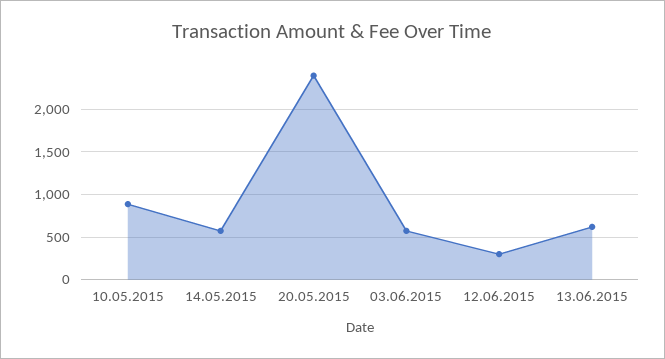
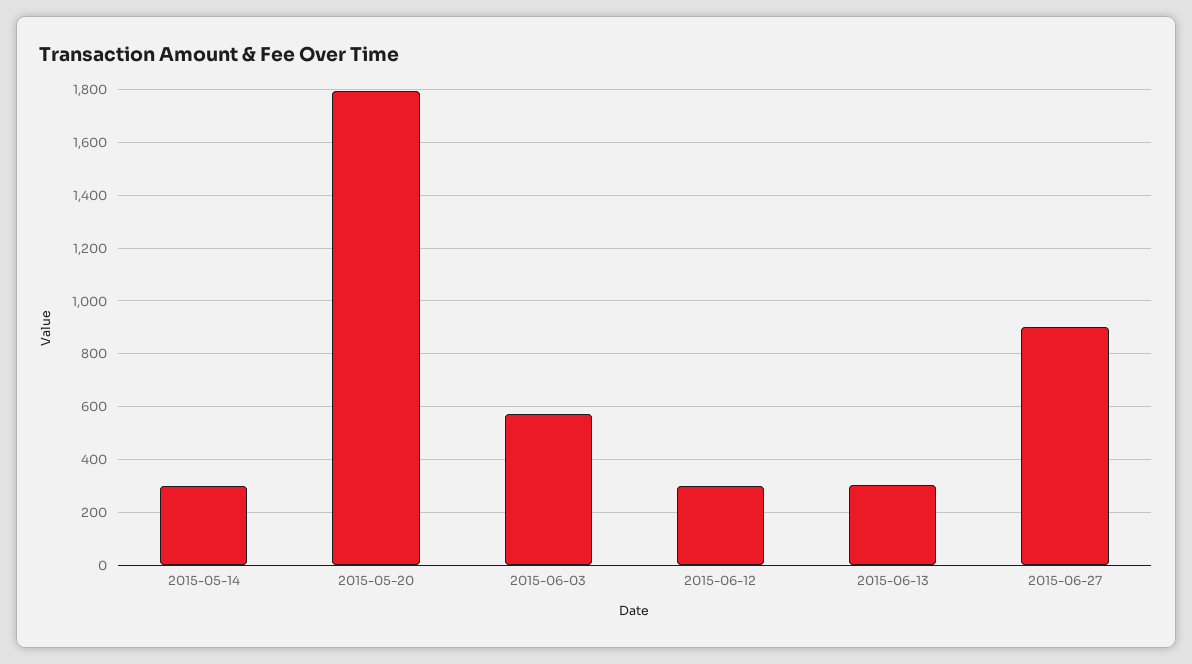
10.05.2015: 900 -> none
14.05.2015: 600 -> 300
20.05.2015: 2400 -> 1800
13.06.2015: 600 -> 300
2015-06-27: none -> 900

